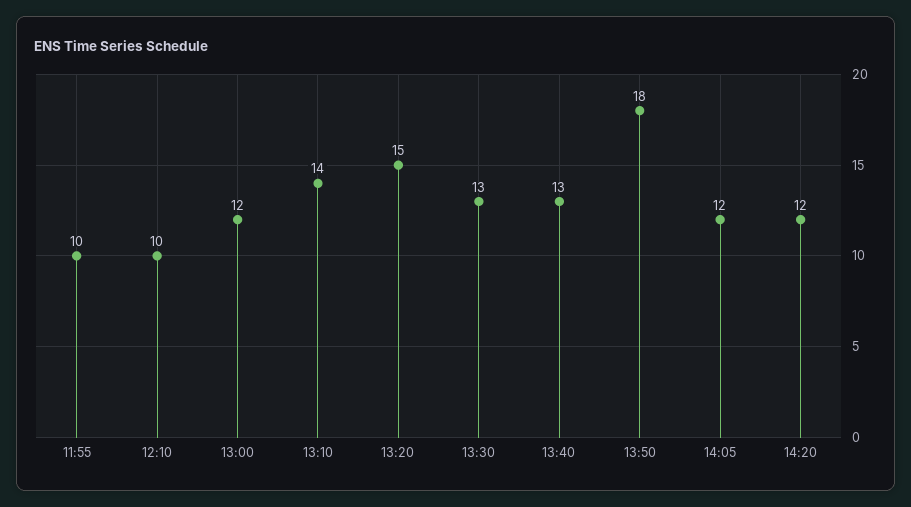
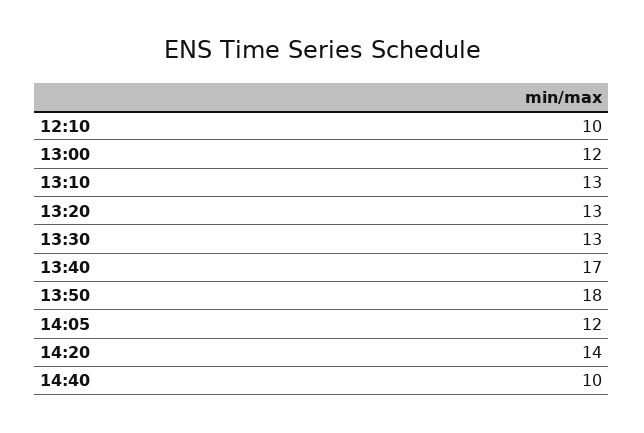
11:55: 10 -> none
13:10: 14 -> 13
13:20: 15 -> 13
13:40: 13 -> 17
14:20: 12 -> 14
14:40: none -> 10

